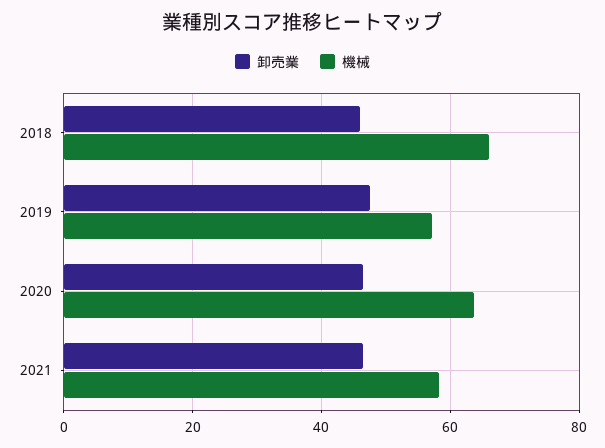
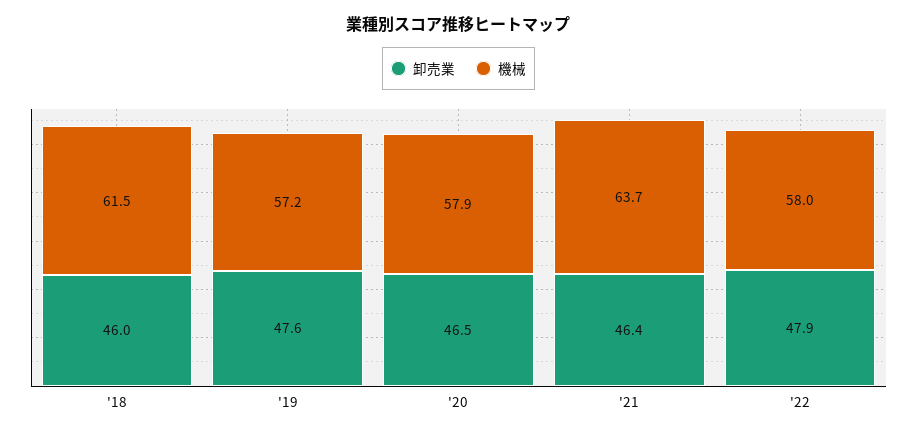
機械, 2018: 66 -> 61.5
機械, 2020: 64 -> 57.9
機械, 2021: 58 -> 63.7
卸売業, '22: none -> 47.9
機械, '22: none -> 58

